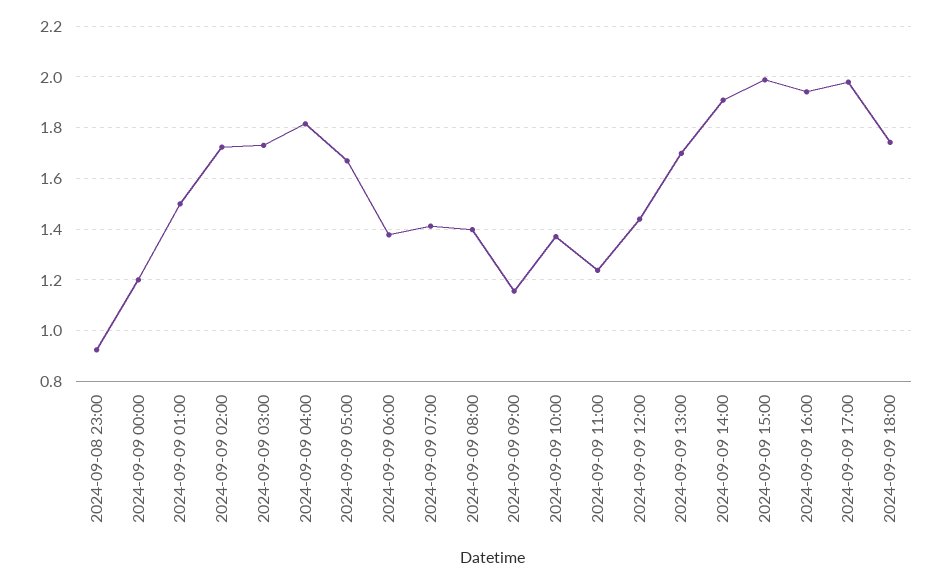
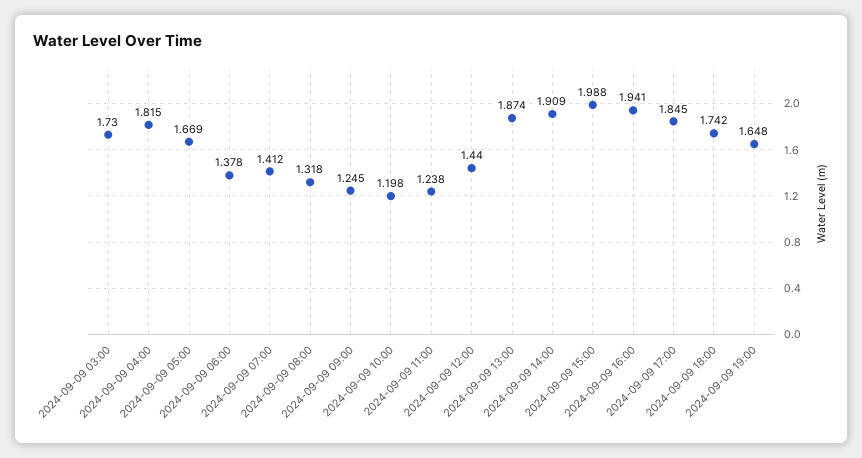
2024-09-08 23:00: 0.925 -> none
2024-09-09 00:00: 1.2 -> none
2024-09-09 01:00: 1.5 -> none
2024-09-09 02:00: 1.725 -> none
2024-09-09 08:00: 1.4 -> 1.318
2024-09-09 09:00: 1.15 -> 1.245
2024-09-09 10:00: 1.375 -> 1.198
2024-09-09 13:00: 1.7 -> 1.874
2024-09-09 17:00: 1.975 -> 1.845
2024-09-09 19:00: none -> 1.648

